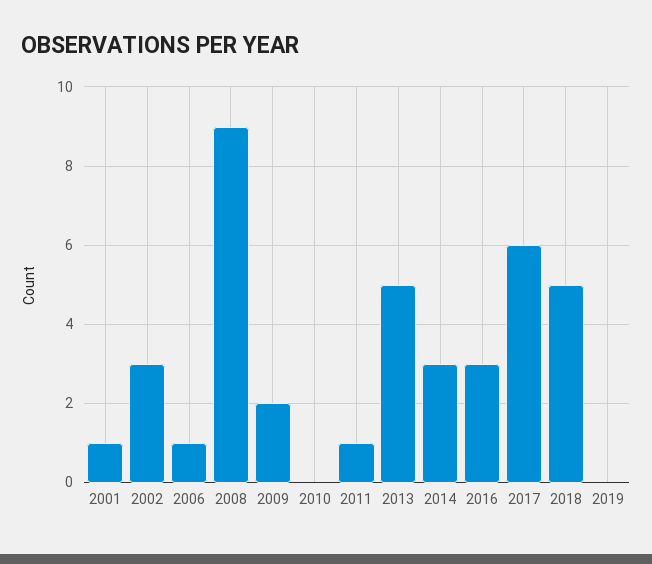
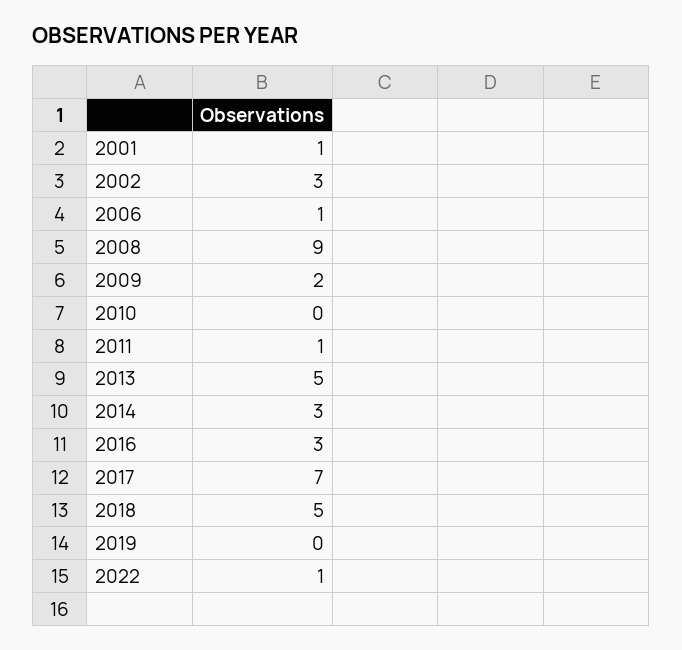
2017: 6 -> 7
2022: none -> 1

